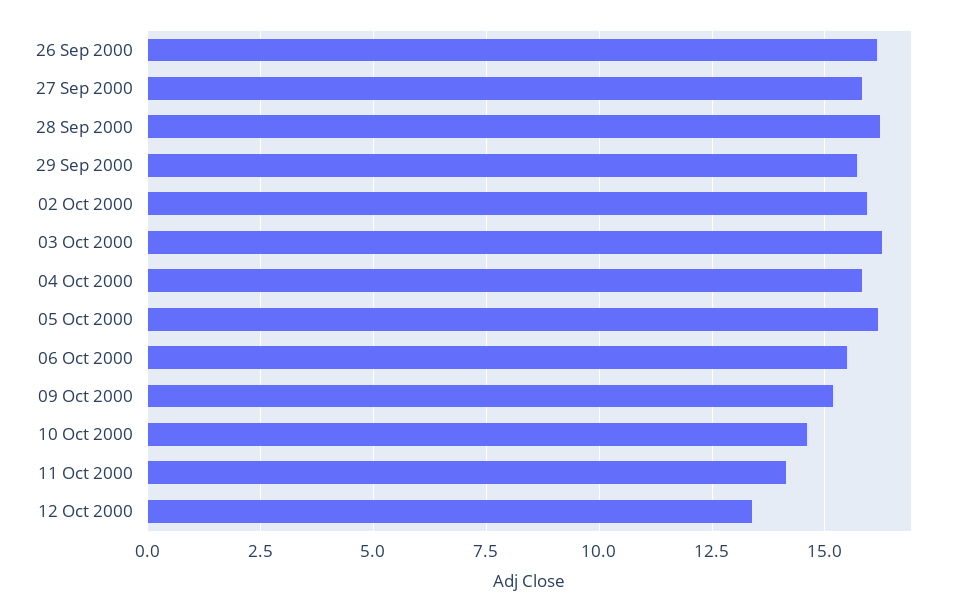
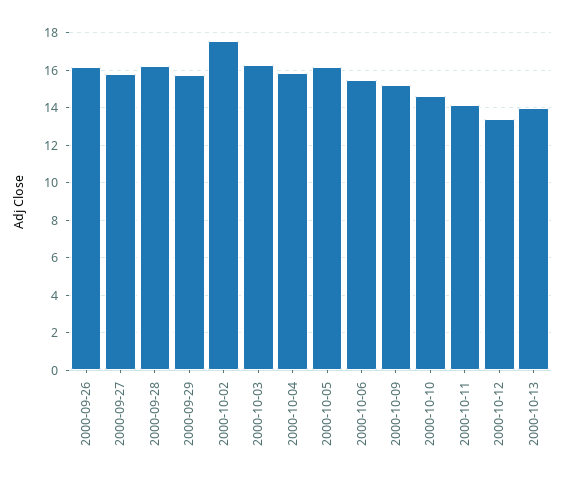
02 Oct 2000: 16 -> 17.5
2000-10-13: none -> 14

